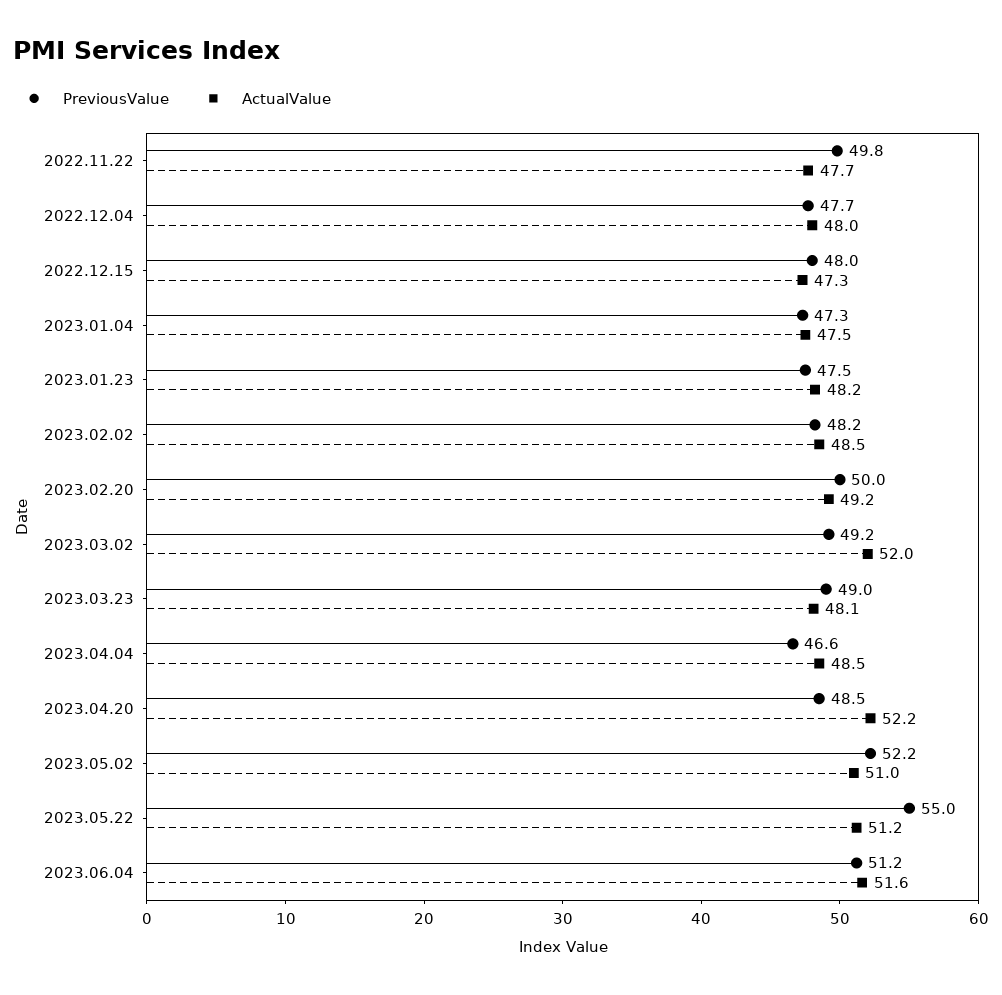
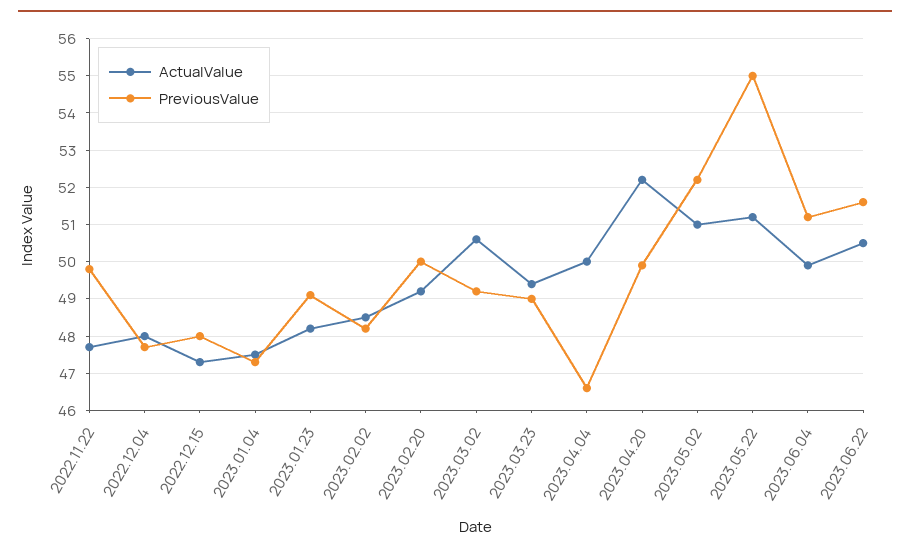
PreviousValue, 2023.01.23: 47.5 -> 49
ActualValue, 2023.03.02: 52 -> 50.5
ActualValue, 2023.03.23: 48.1 -> 49.5
ActualValue, 2023.04.04: 48.5 -> 50
PreviousValue, 2023.04.20: 48.5 -> 50
ActualValue, 2023.06.04: 51.6 -> 50
ActualValue, 2023.06.22: none -> 50.5
PreviousValue, 2023.06.22: none -> 51.5

